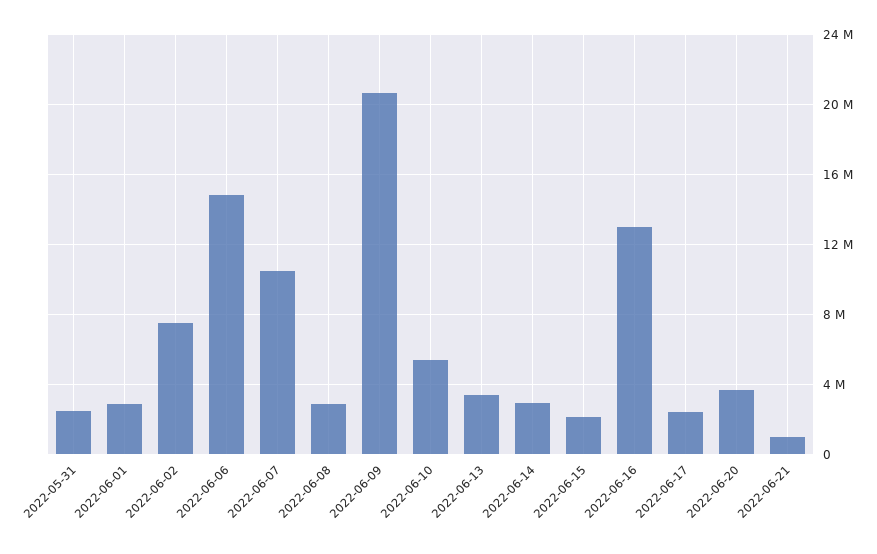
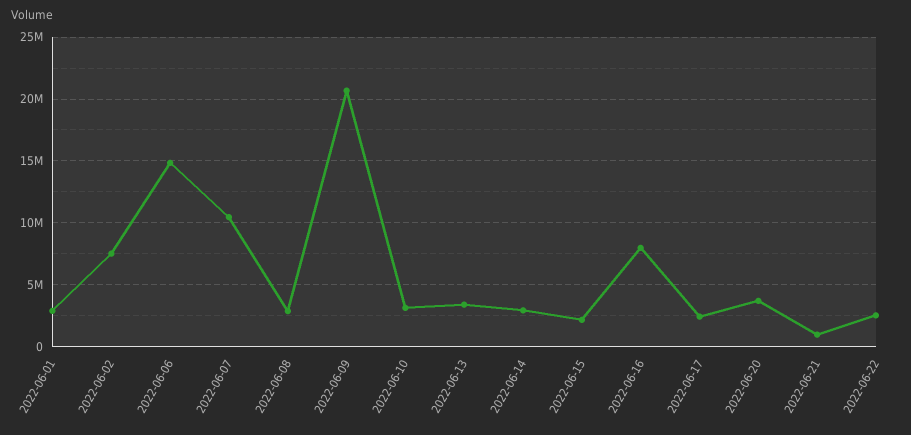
2022-05-31: 2500000 -> none
2022-06-10: 5500000 -> 3000000
2022-06-16: 13000000 -> 8000000
2022-06-22: none -> 2500000

